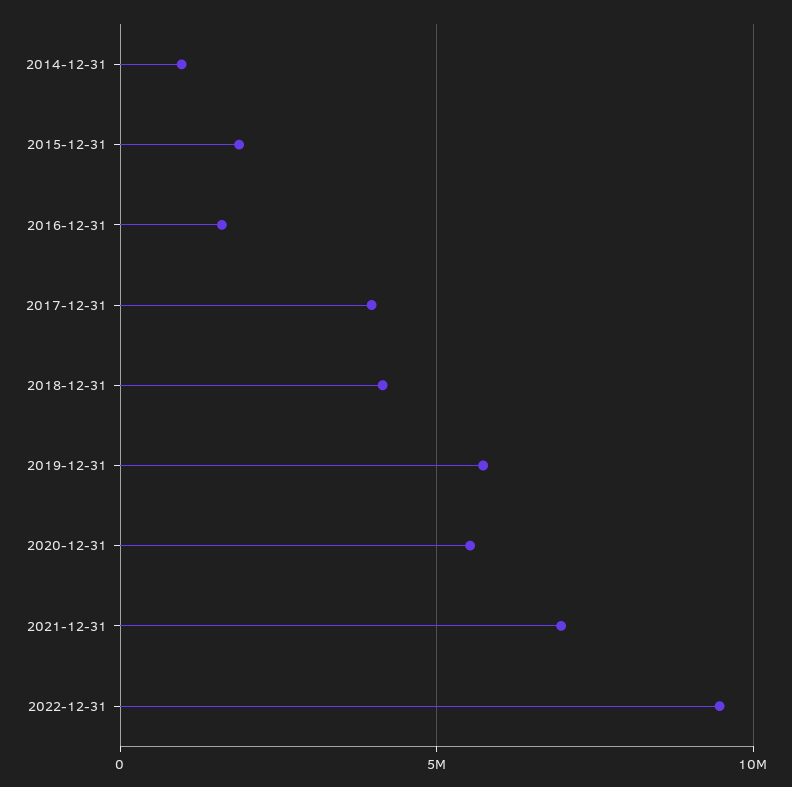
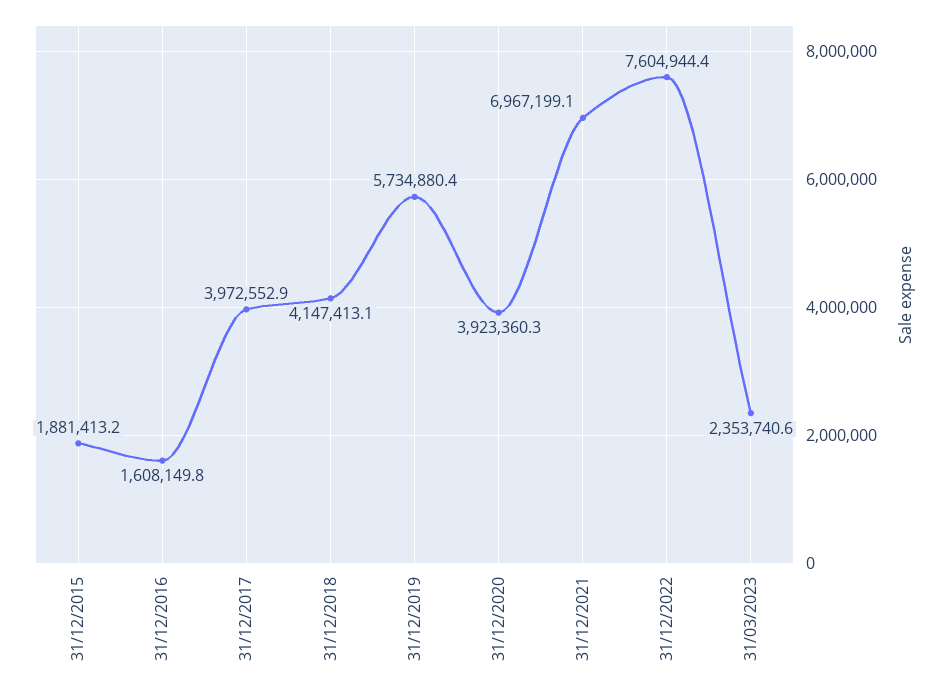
2014-12-31: 1000000 -> none
2020-12-31: 5500000 -> 3923360.3
2022-12-31: 9500000 -> 7604944.4
31/03/2023: none -> 2353740.6

